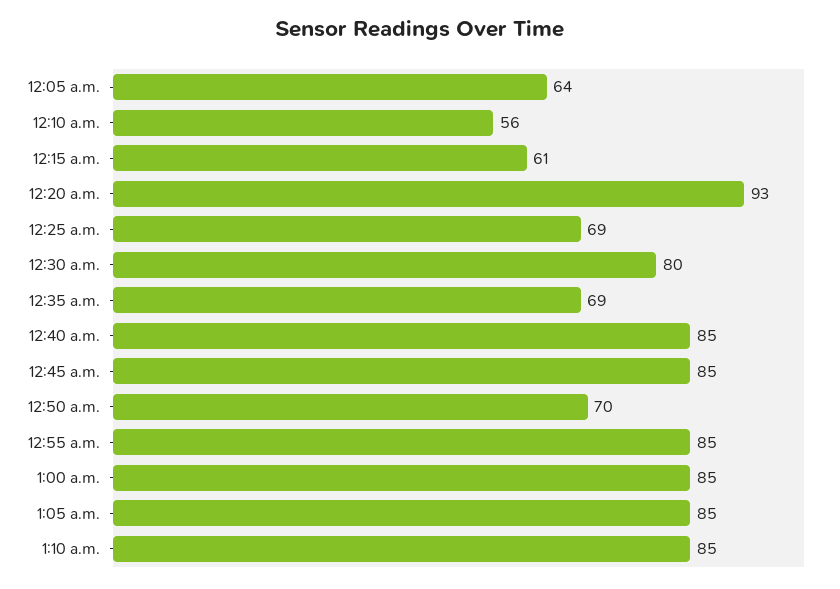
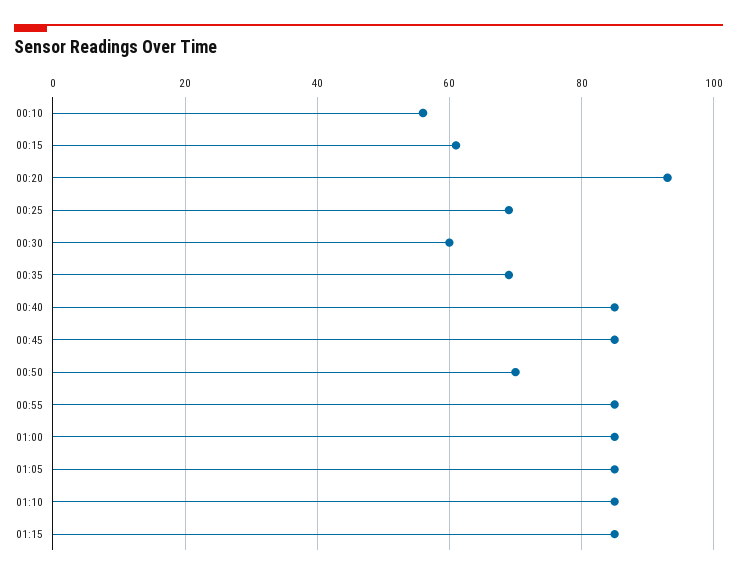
12:05 a.m.: 64 -> none
12:30 a.m.: 80 -> 60
01:15: none -> 85

